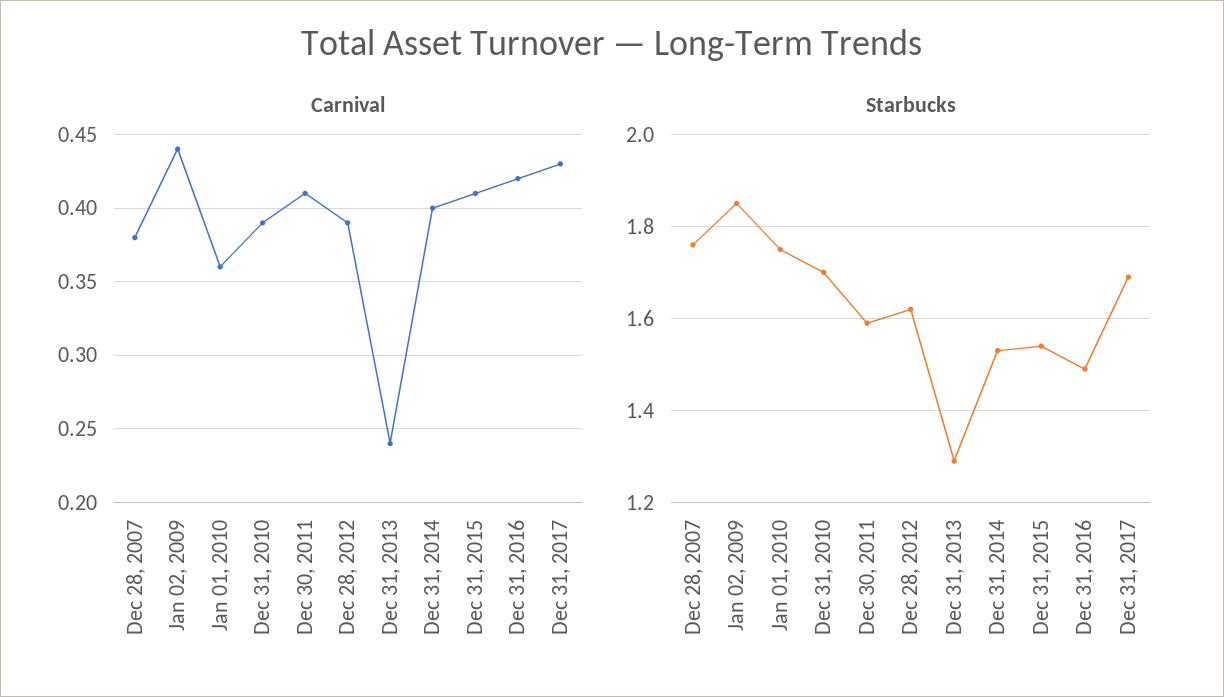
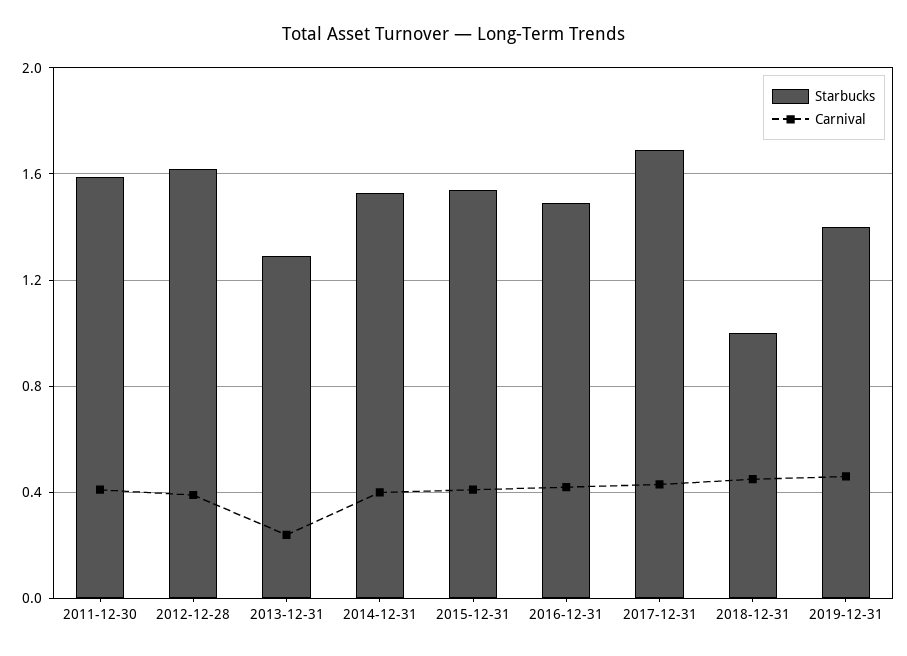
Carnival, Dec 28, 2007: 0.38 -> none
Carnival, Jan 02, 2009: 0.44 -> none
Carnival, Jan 01, 2010: 0.36 -> none
Carnival, Dec 31, 2010: 0.39 -> none
Starbucks, Dec 28, 2007: 1.75 -> none
Starbucks, Jan 02, 2009: 1.85 -> none
Starbucks, Jan 01, 2010: 1.75 -> none
Starbucks, Dec 31, 2010: 1.7 -> none
Starbucks, 2018-12-31: none -> 1
Carnival, 2018-12-31: none -> 0.45
Starbucks, 2019-12-31: none -> 1.4
Carnival, 2019-12-31: none -> 0.45

